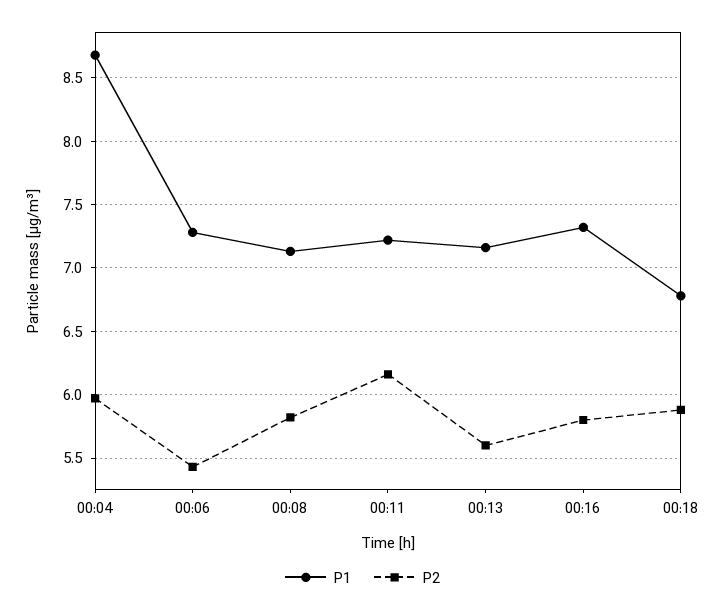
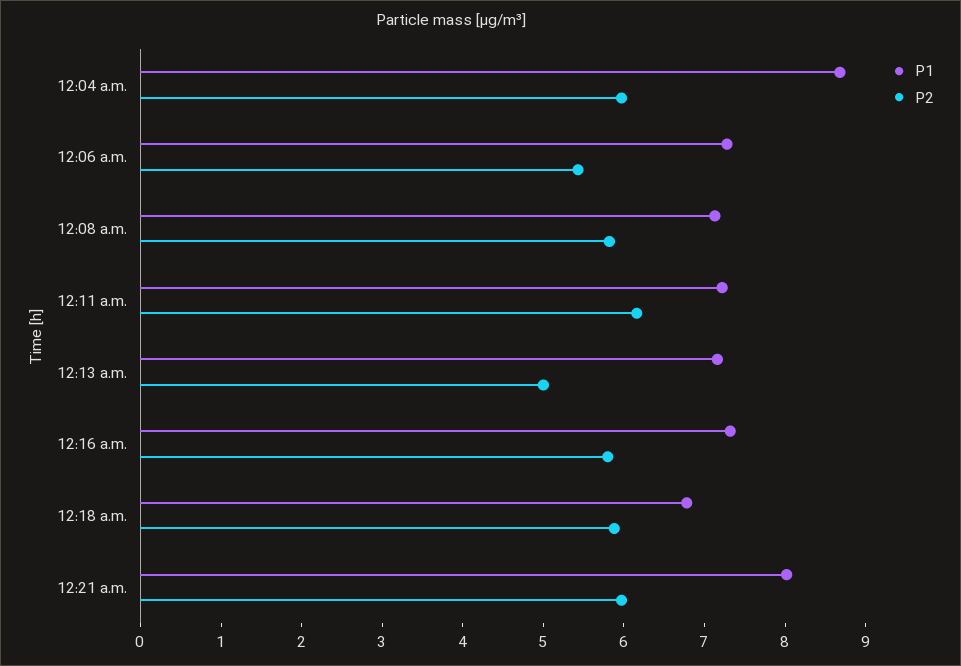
P2, 00:13: 5.6 -> 5
P1, 12:21 a.m.: none -> 8
P2, 12:21 a.m.: none -> 6

